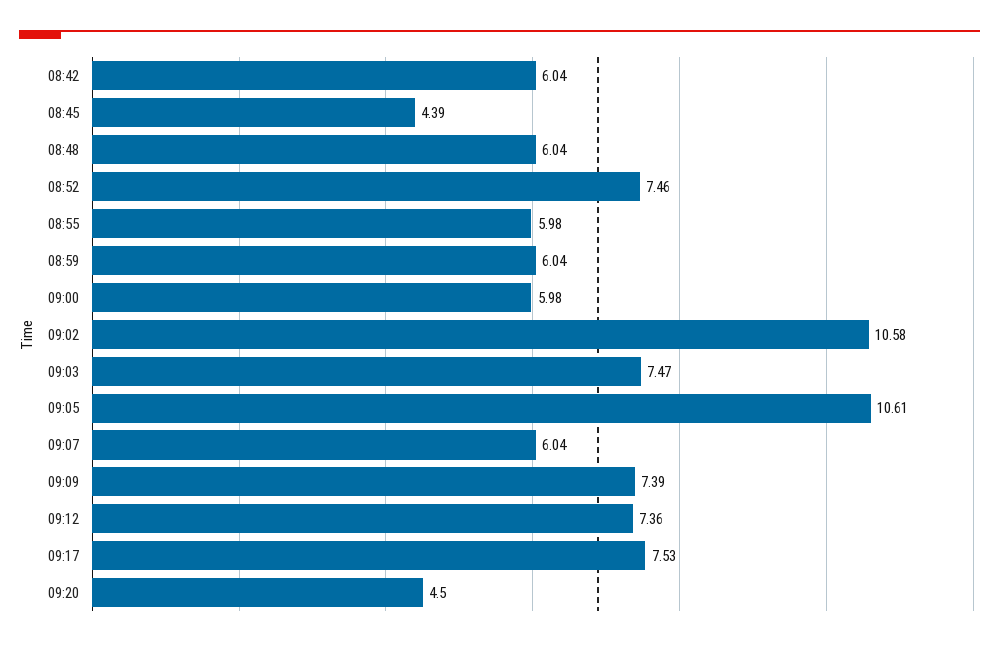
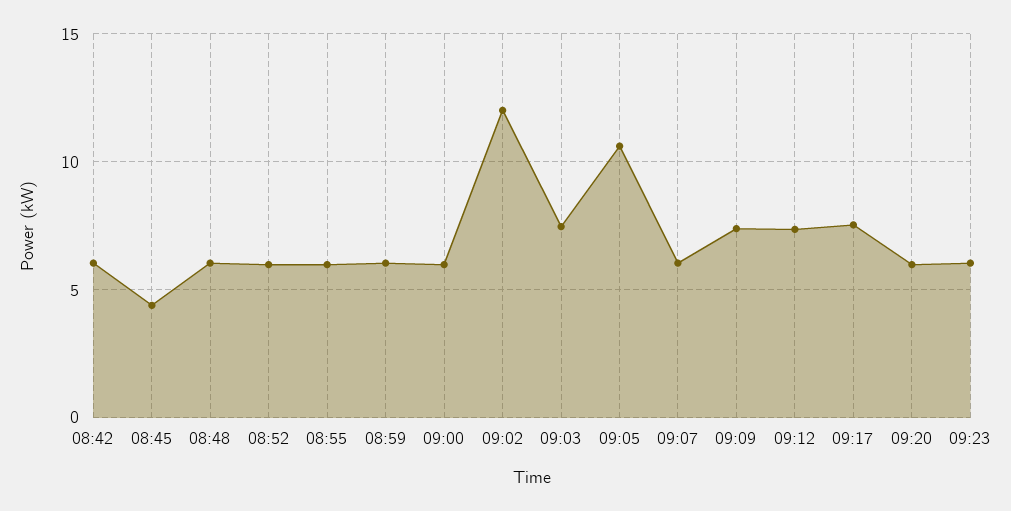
08:52: 7.46 -> 6
09:02: 10.58 -> 12
09:20: 4.5 -> 6
09:23: none -> 6

